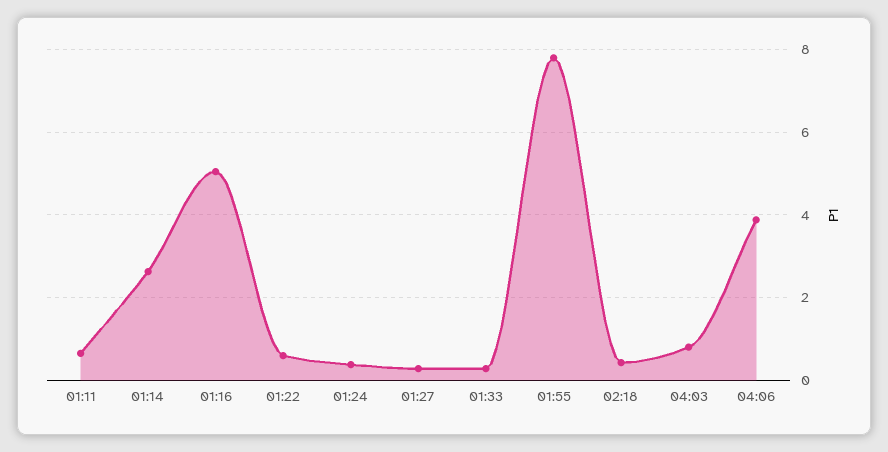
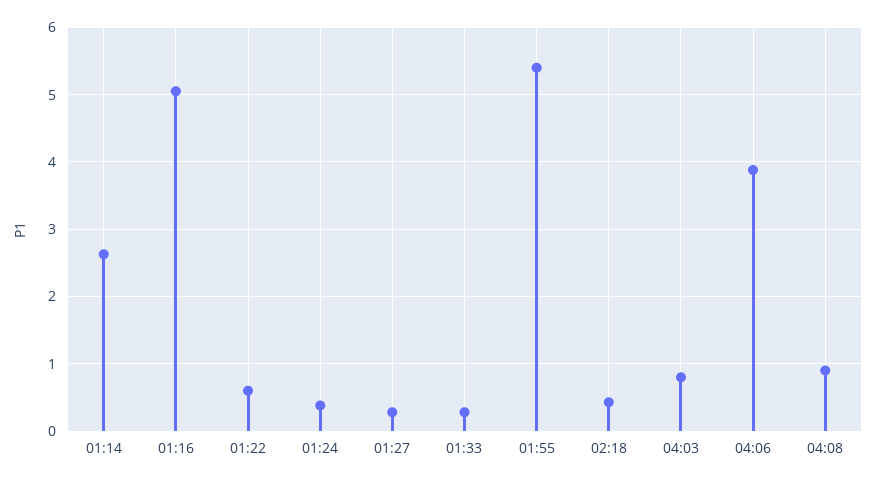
01:11: 0.6 -> none
01:55: 7.8 -> 5.4
04:08: none -> 0.9

